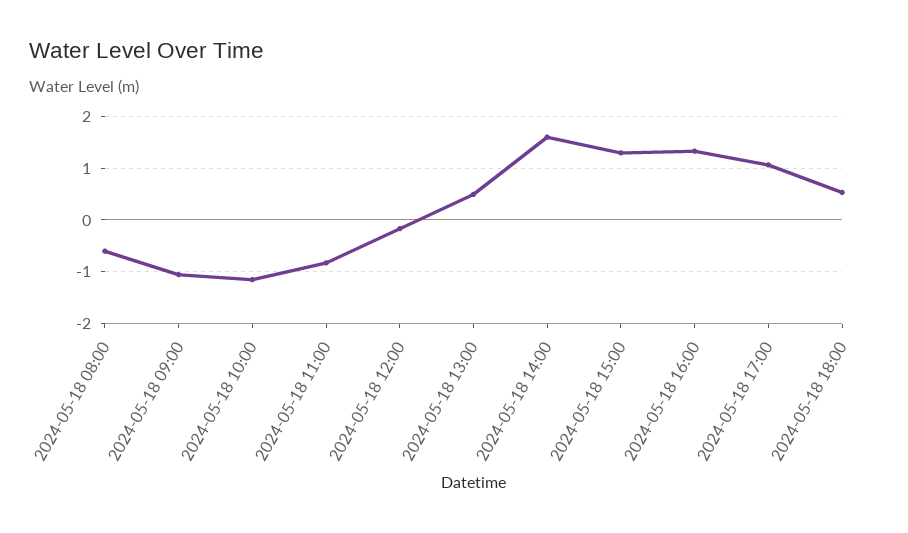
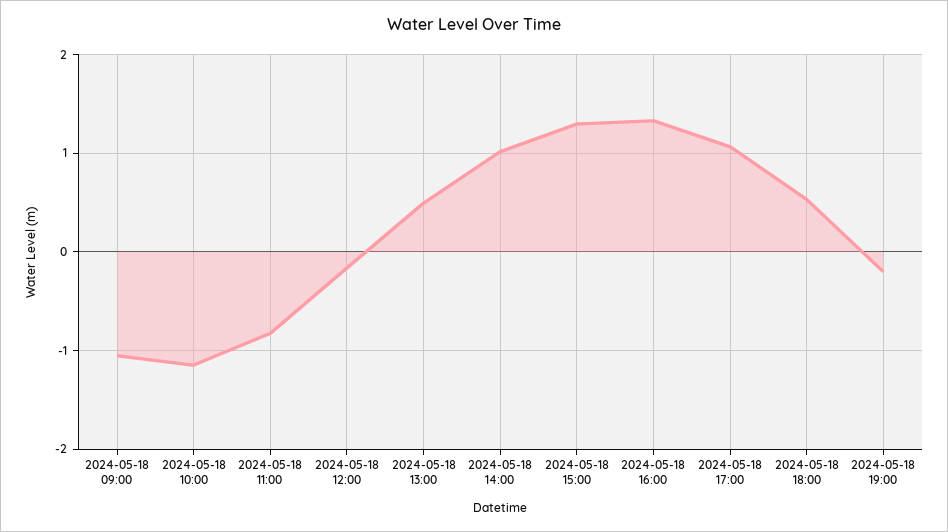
2024-05-18 08:00: -0.6 -> none
2024-05-18 14:00: 1.6 -> 1
2024-05-18 19:00: none -> -0.2

